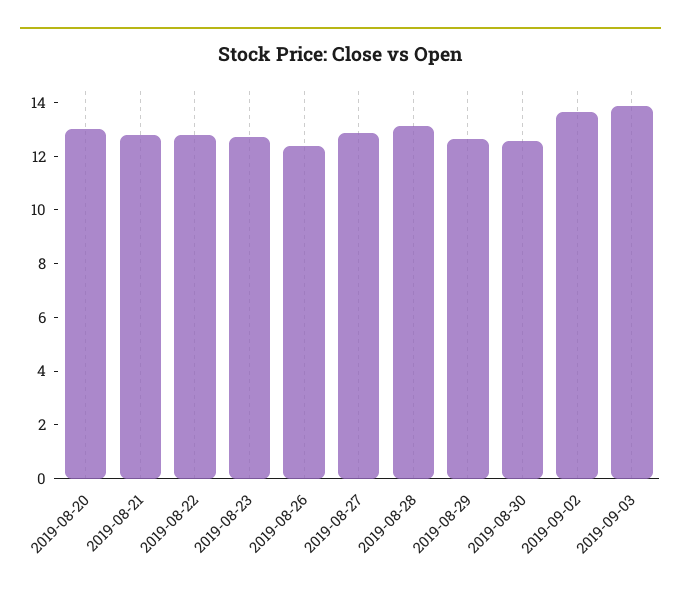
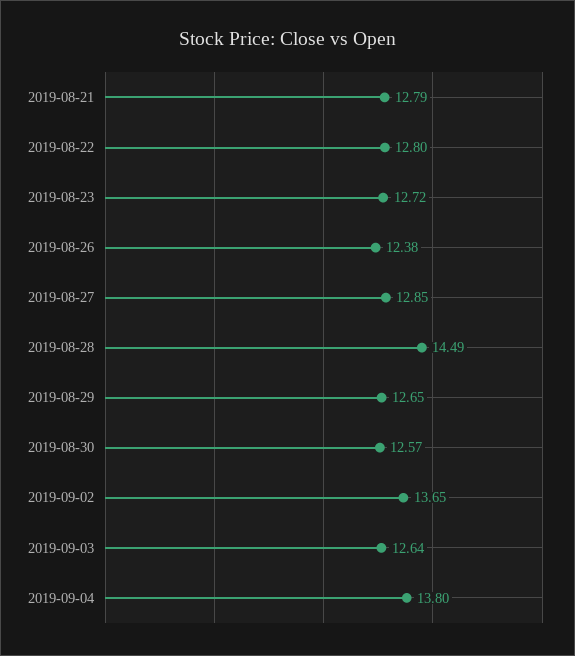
2019-08-20: 13 -> none
2019-08-28: 13 -> 14.49
2019-09-03: 14 -> 12.64
2019-09-04: none -> 13.8

